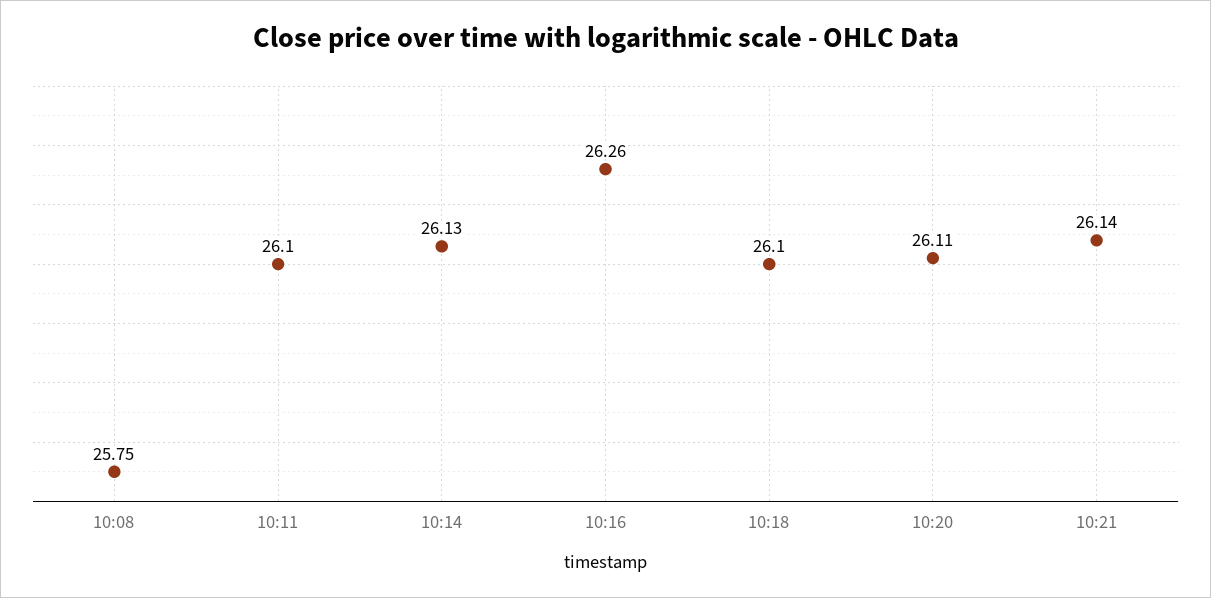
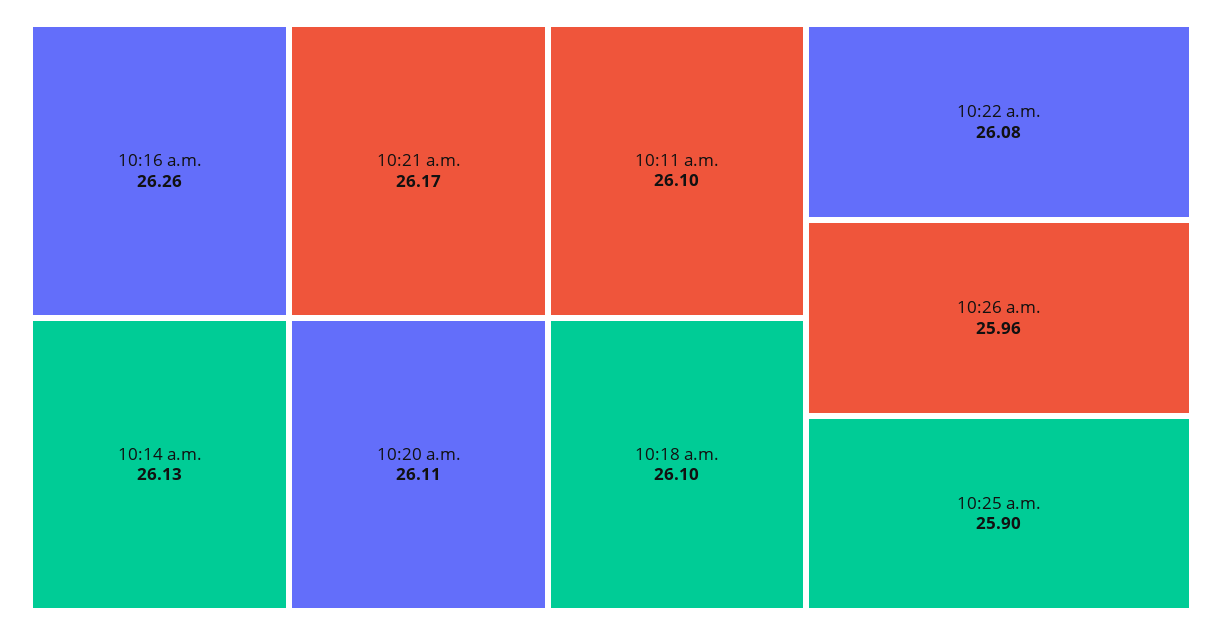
10:08: 25.75 -> none
10:21: 26.14 -> 26.17
10:22 a.m.: none -> 26.08
10:26 a.m.: none -> 25.96
10:25 a.m.: none -> 25.9

